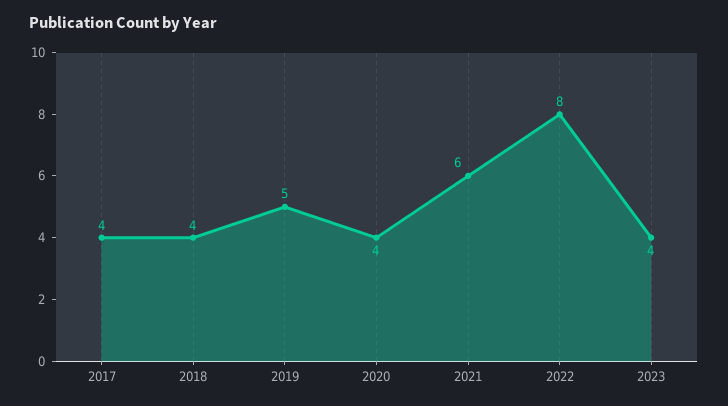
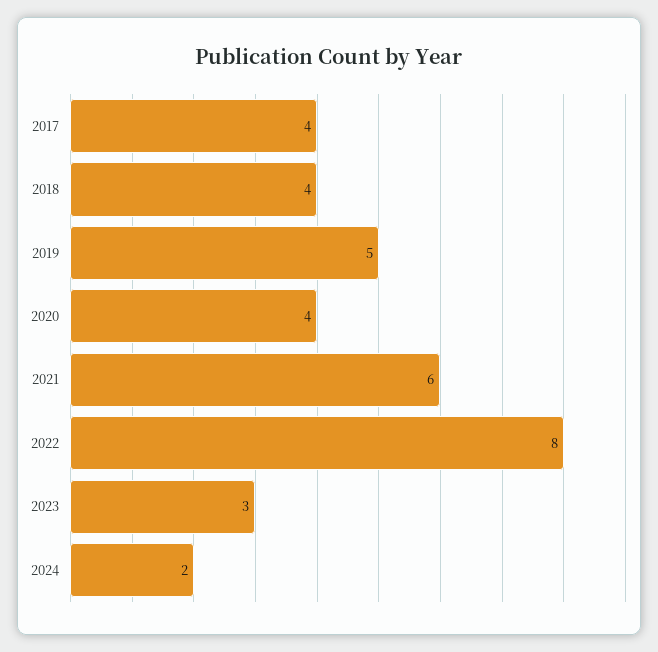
2023: 4 -> 3
2024: none -> 2

